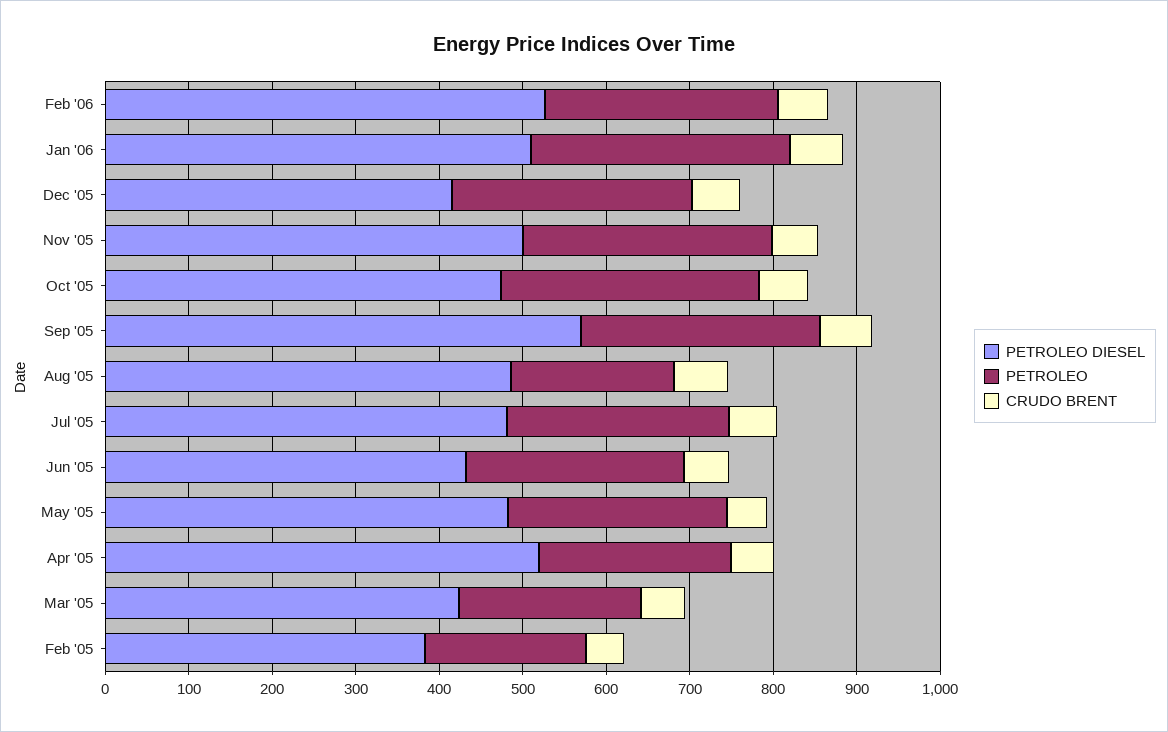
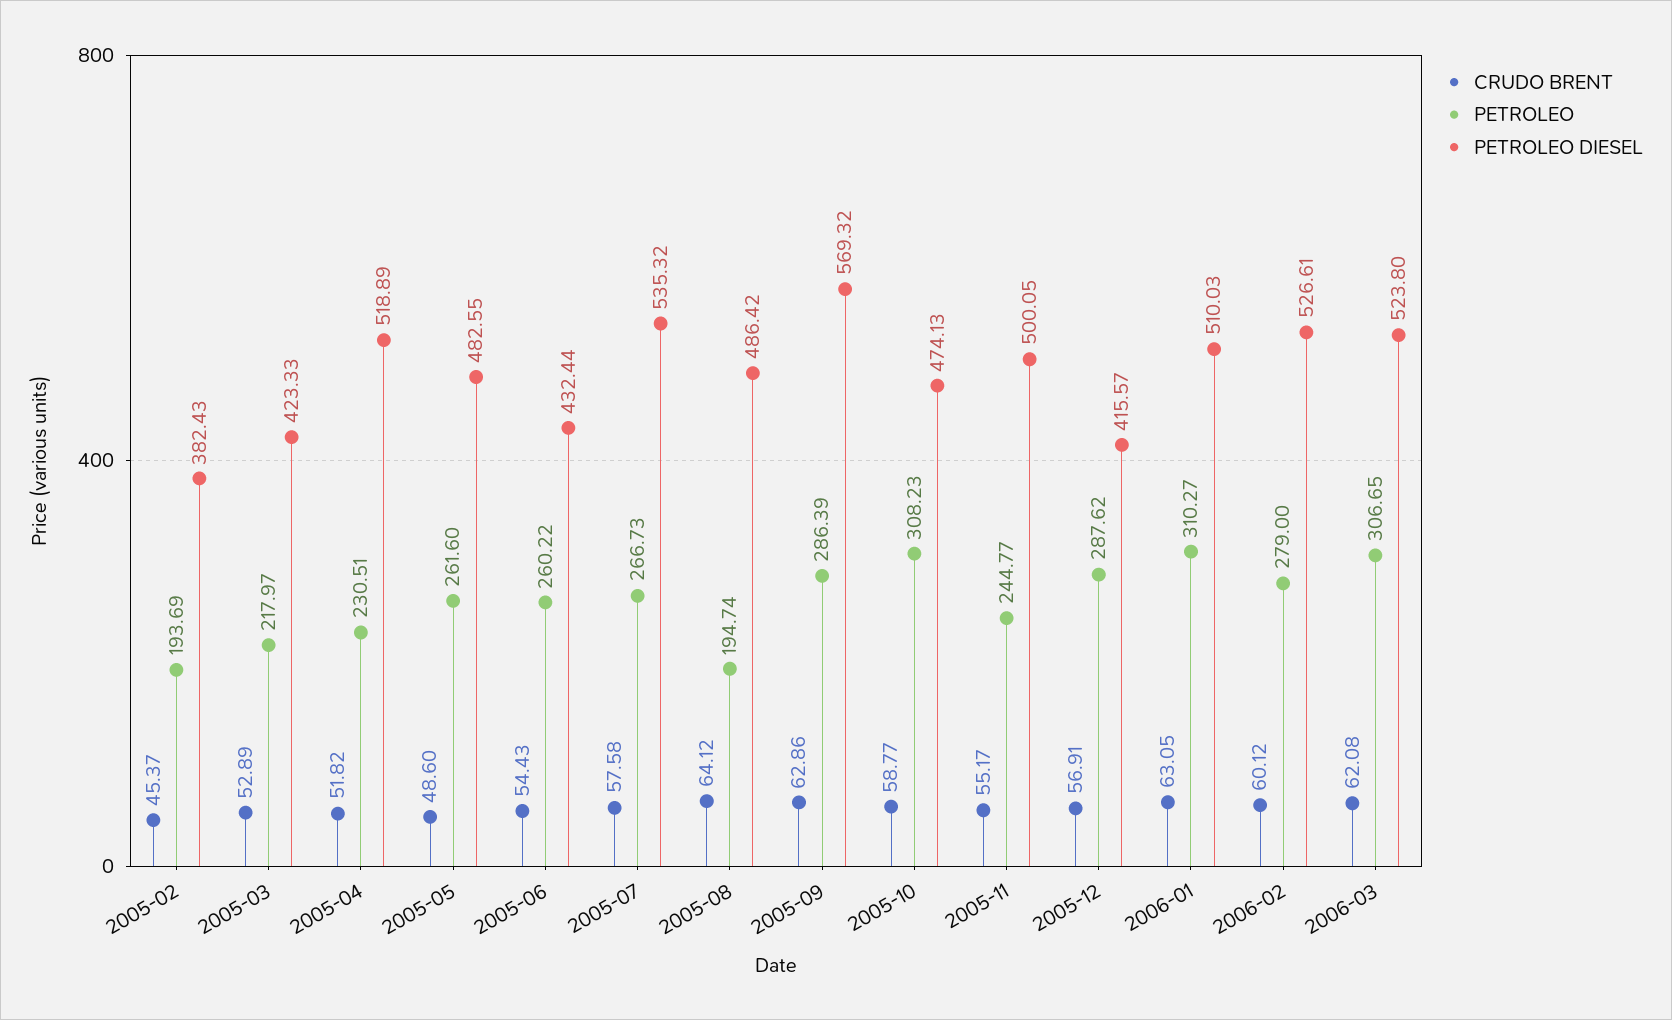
PETROLEO, Nov '05: 300 -> 244.77
PETROLEO DIESEL, Jul '05: 480 -> 535.32
CRUDO BRENT, 2006-03: none -> 62.08
PETROLEO, 2006-03: none -> 306.65
PETROLEO DIESEL, 2006-03: none -> 523.8

